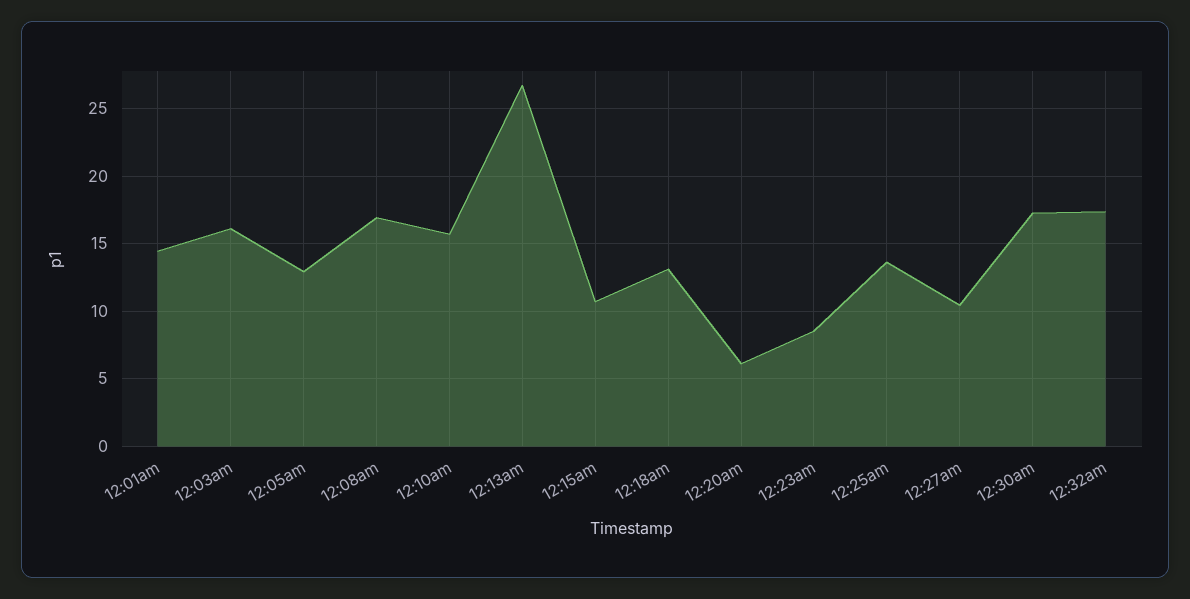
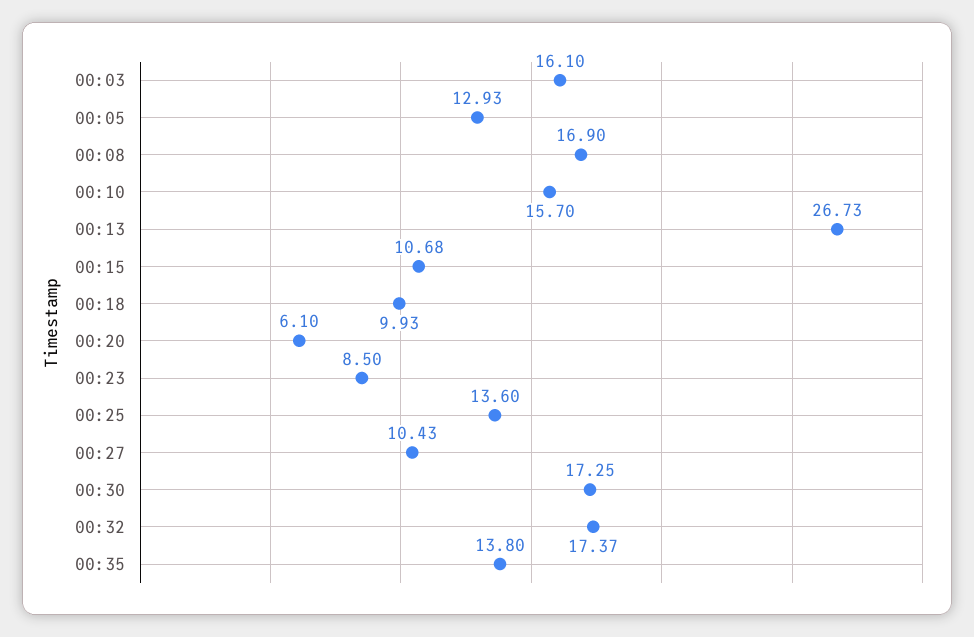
12:01am: 14.5 -> none
12:18am: 13 -> 9.93
00:35: none -> 13.8

